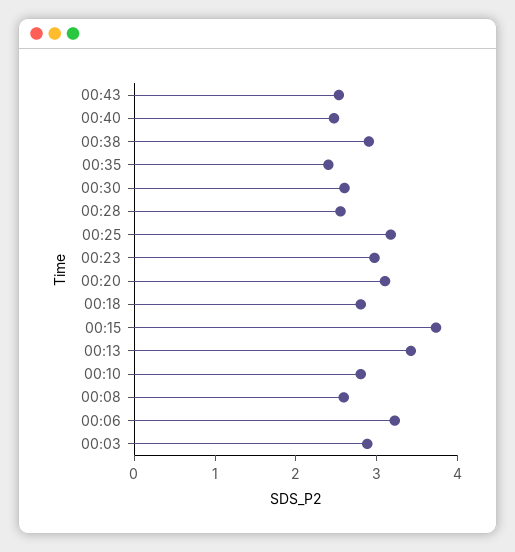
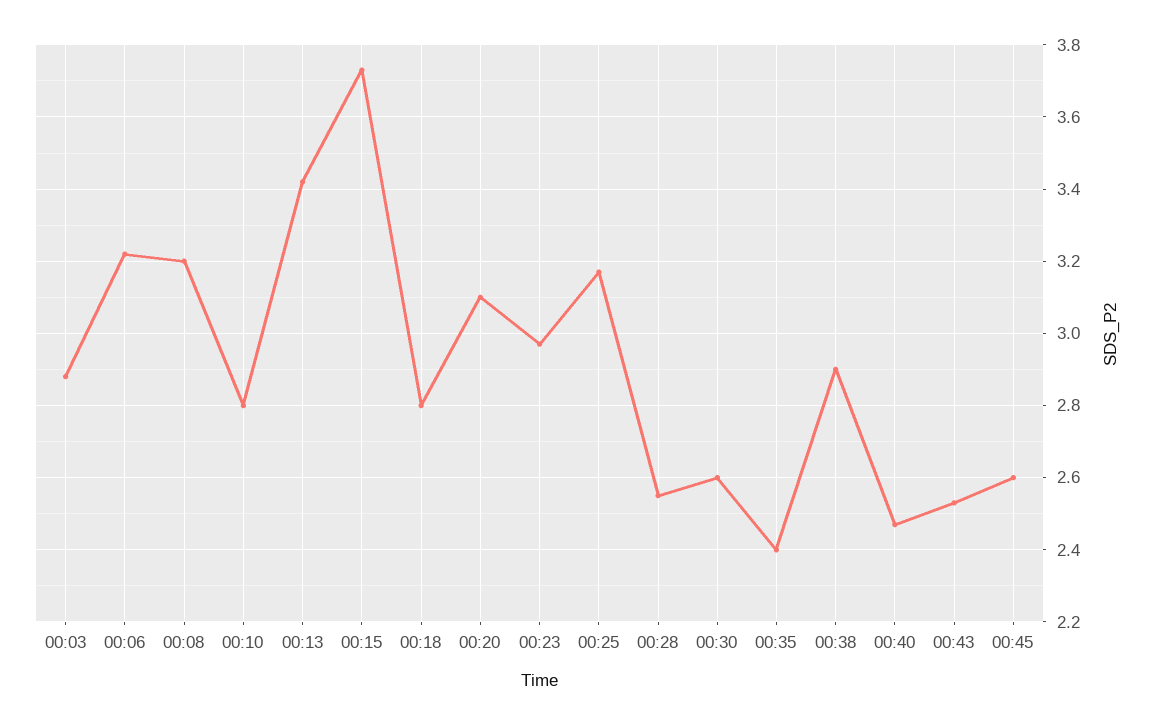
00:08: 2.6 -> 3.2
00:45: none -> 2.6

